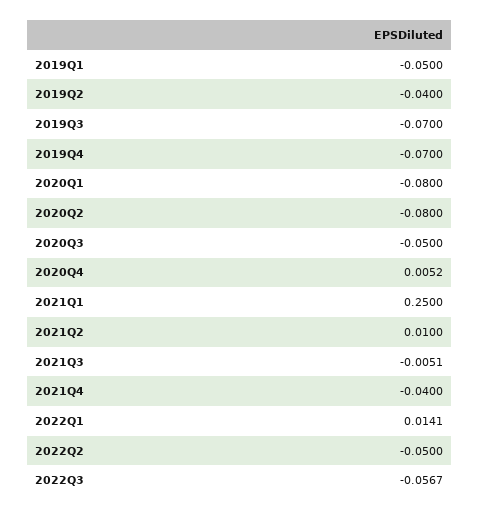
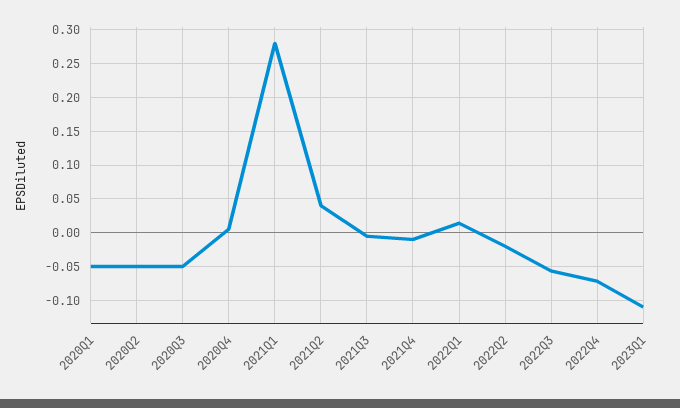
2019Q1: -0.05 -> none
2019Q2: -0.04 -> none
2019Q3: -0.07 -> none
2019Q4: -0.07 -> none
2020Q1: -0.08 -> -0.05
2020Q2: -0.08 -> -0.05
2021Q1: 0.25 -> 0.28
2021Q2: 0.01 -> 0.04
2021Q4: -0.04 -> -0.01
2022Q2: -0.05 -> -0.02
2022Q4: none -> -0.07
2023Q1: none -> -0.11

